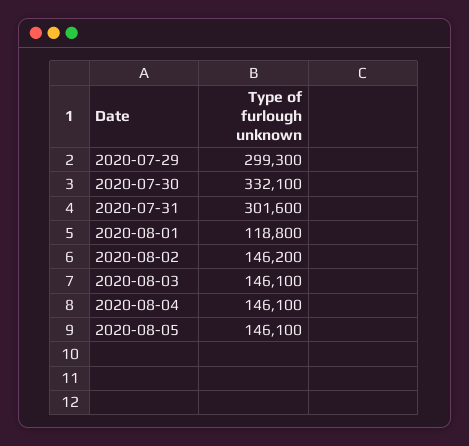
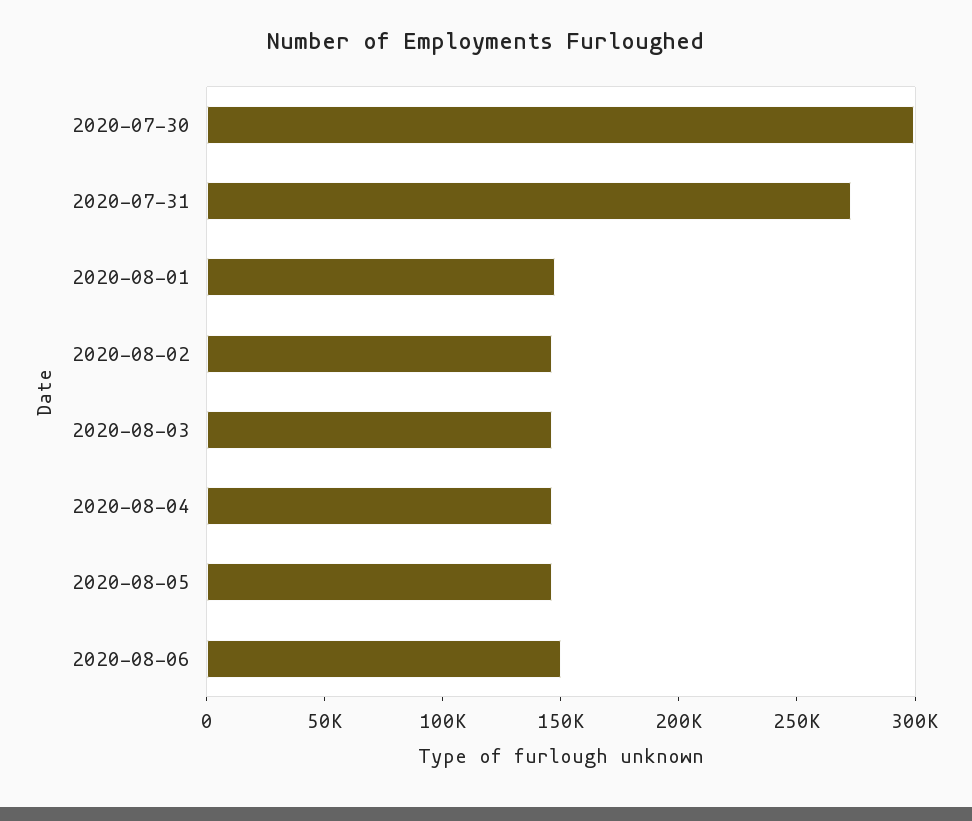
2020-07-29: 299300 -> none
2020-07-30: 332100 -> 300000
2020-07-31: 301600 -> 270000
2020-08-01: 118800 -> 150000
2020-08-06: none -> 150000

